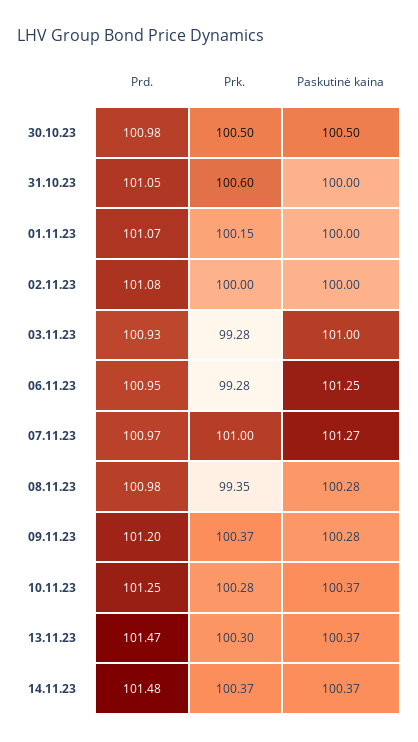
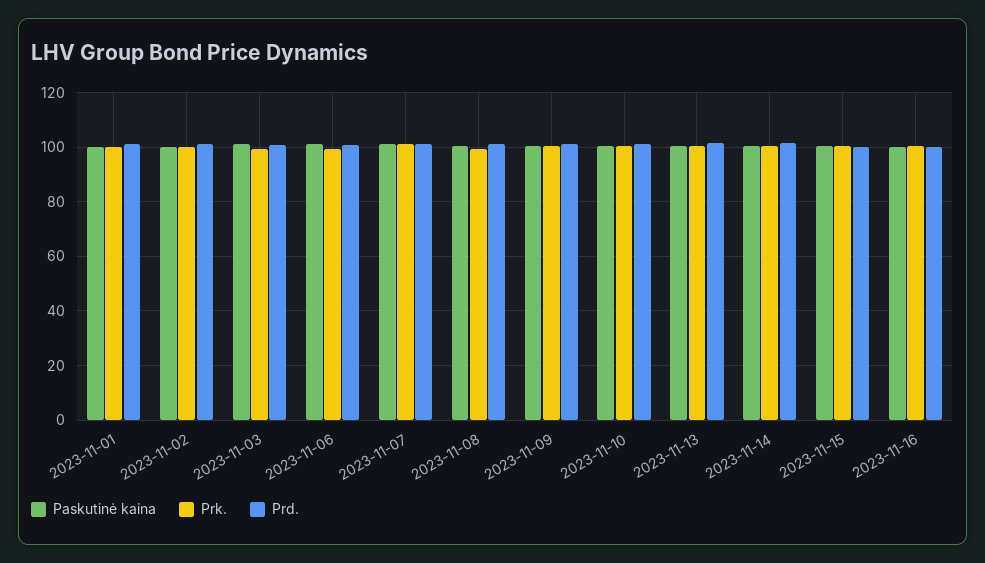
Prd., 30.10.23: 100.98 -> none
Prk., 30.10.23: 100.5 -> none
Paskutinė kaina, 30.10.23: 100.5 -> none
Prd., 31.10.23: 101.05 -> none
Prk., 31.10.23: 100.6 -> none
Paskutinė kaina, 31.10.23: 100 -> none
Paskutinė kaina, 2023-11-15: none -> 100
Prk., 2023-11-15: none -> 100
Prd., 2023-11-15: none -> 100
Paskutinė kaina, 2023-11-16: none -> 100
Prk., 2023-11-16: none -> 100
Prd., 2023-11-16: none -> 100

